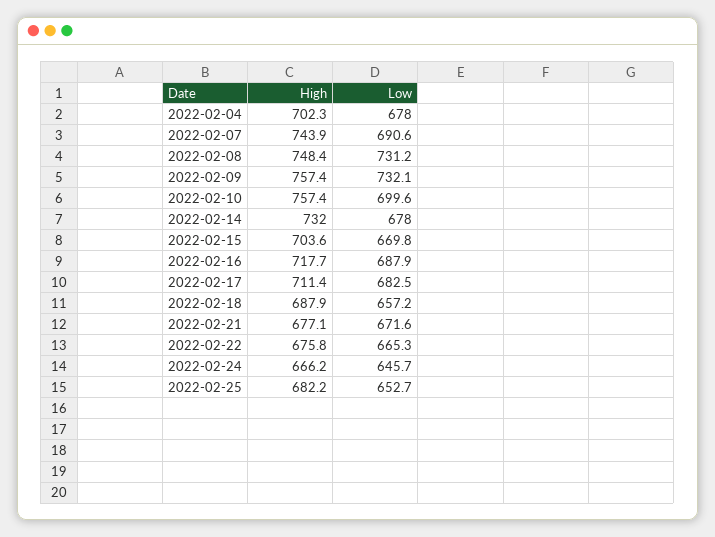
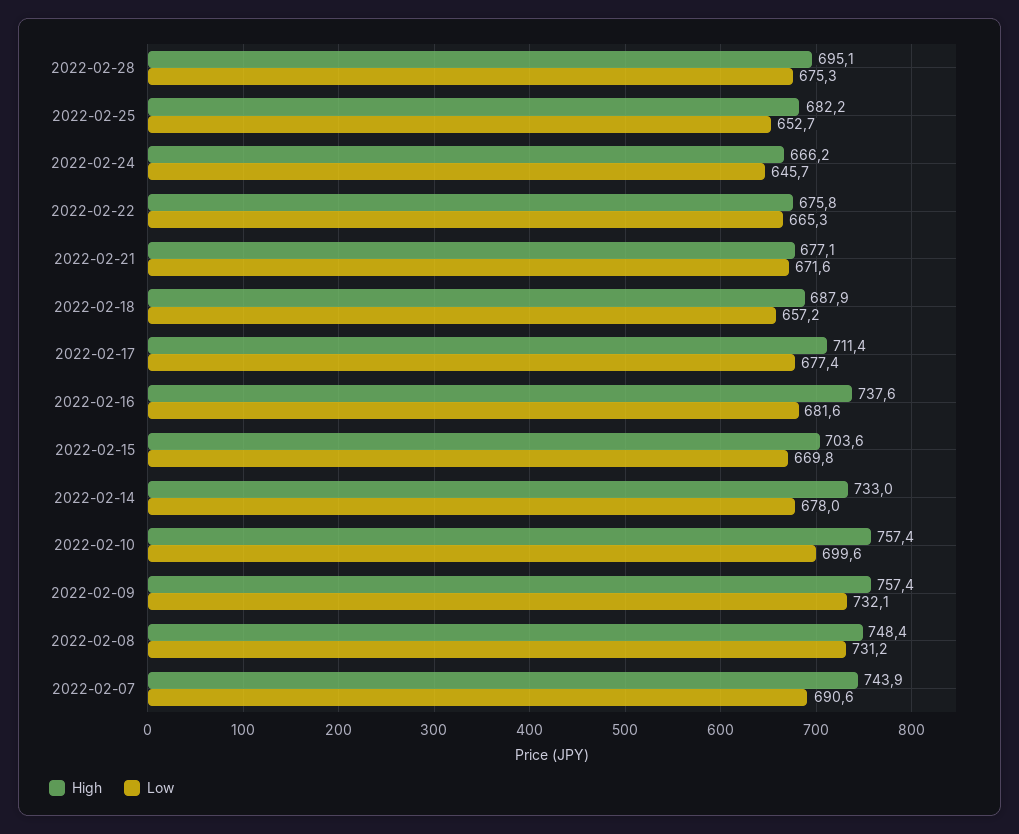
High, 2022-02-04: 702.3 -> none
Low, 2022-02-04: 678 -> none
High, 2022-02-14: 732 -> 733
High, 2022-02-16: 717.7 -> 737.6
Low, 2022-02-16: 687.9 -> 681.6
Low, 2022-02-17: 682.5 -> 677.4
High, 2022-02-28: none -> 695.1
Low, 2022-02-28: none -> 675.3

